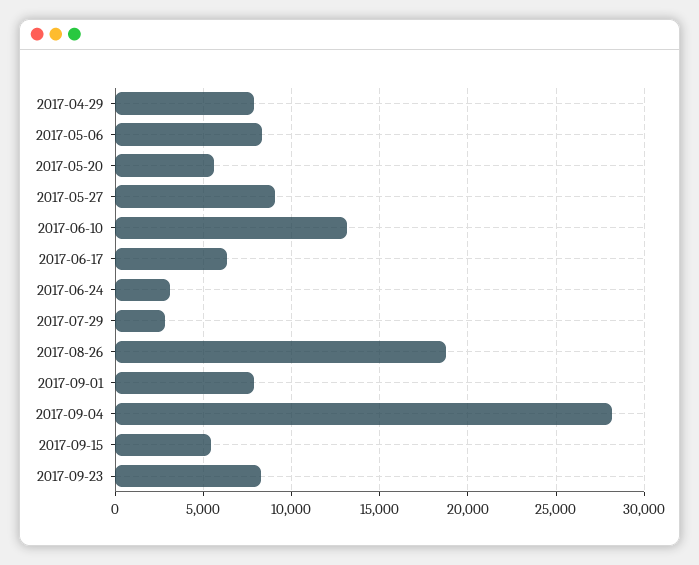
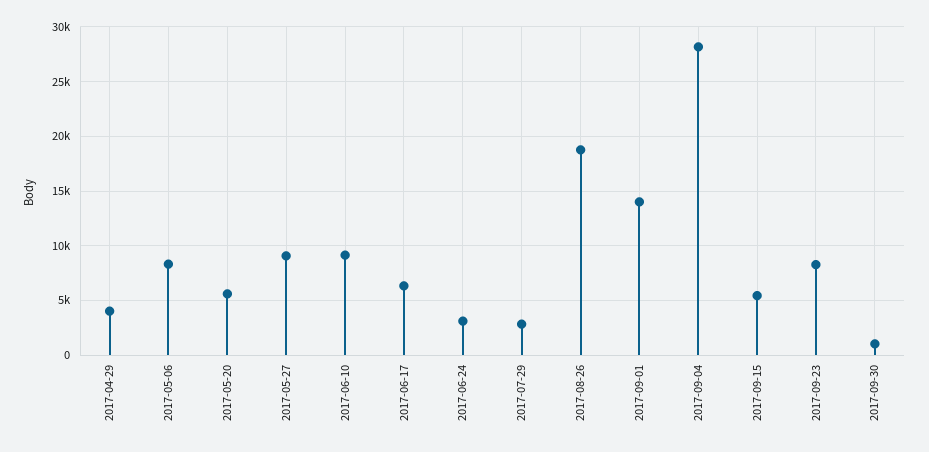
2017-04-29: 8000 -> 4000
2017-06-10: 13000 -> 9000
2017-09-01: 8000 -> 14000
2017-09-30: none -> 1000

